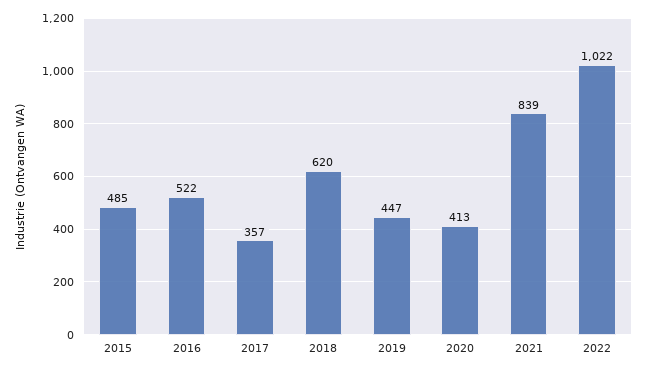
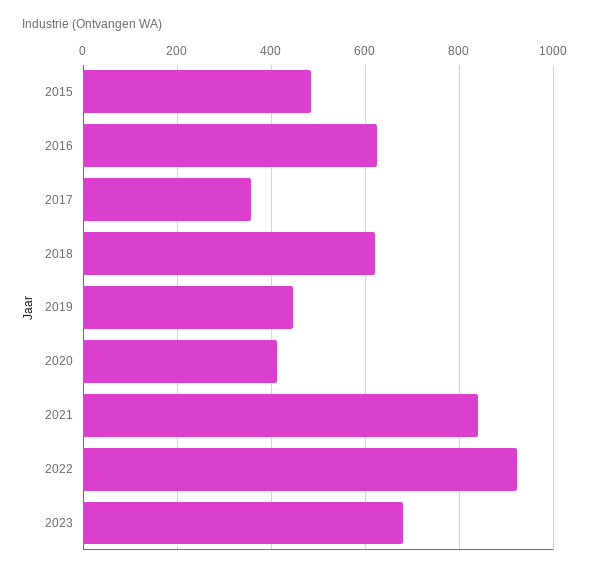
2016: 522 -> 620
2022: 1022 -> 920
2023: none -> 680

